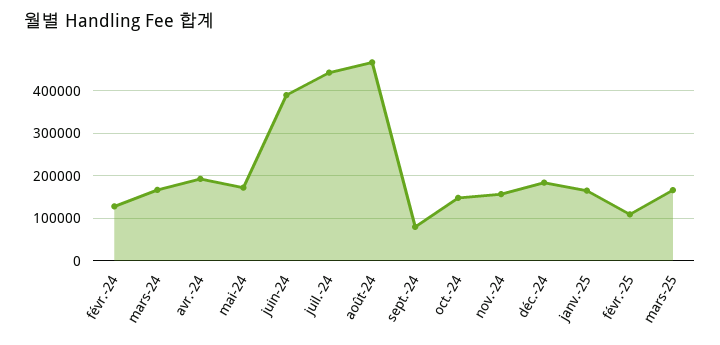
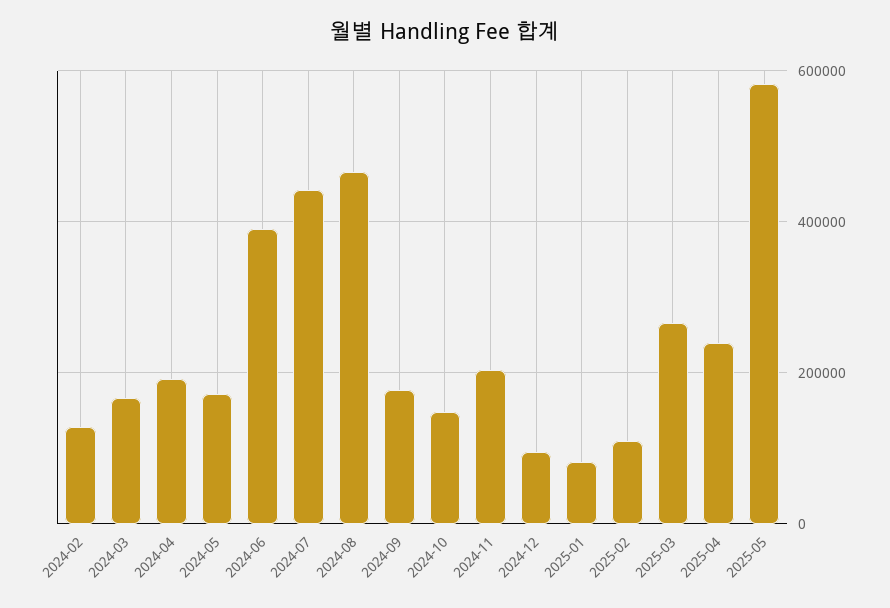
sept.-24: 80000 -> 180000
nov.-24: 160000 -> 200000
déc.-24: 180000 -> 100000
janv.-25: 160000 -> 80000
mars-25: 160000 -> 260000
2025-04: none -> 240000
2025-05: none -> 580000

